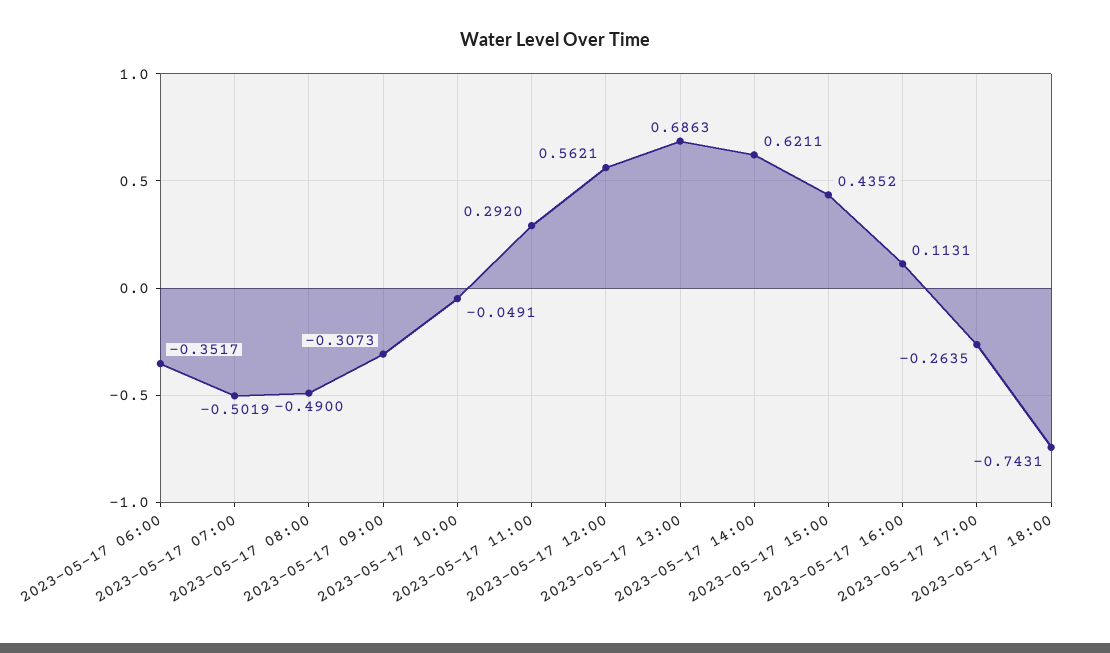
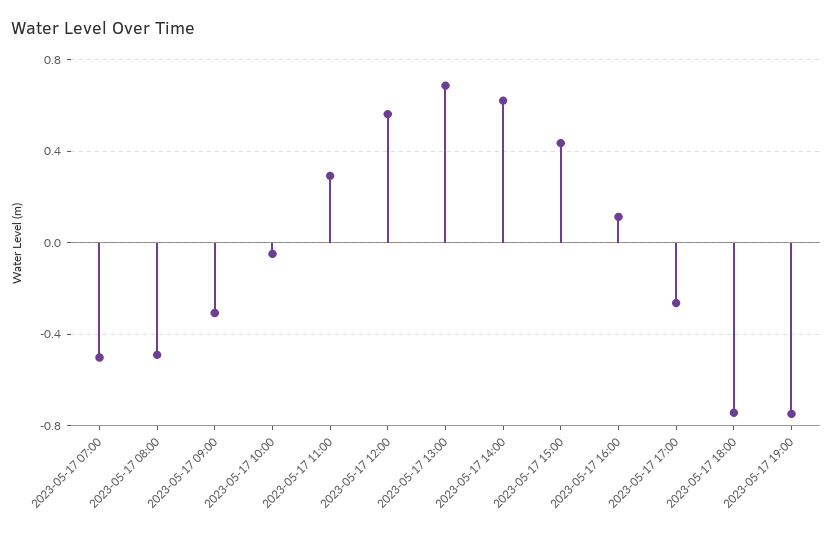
2023-05-17 06:00: -0.3517 -> none
2023-05-17 19:00: none -> -0.75

